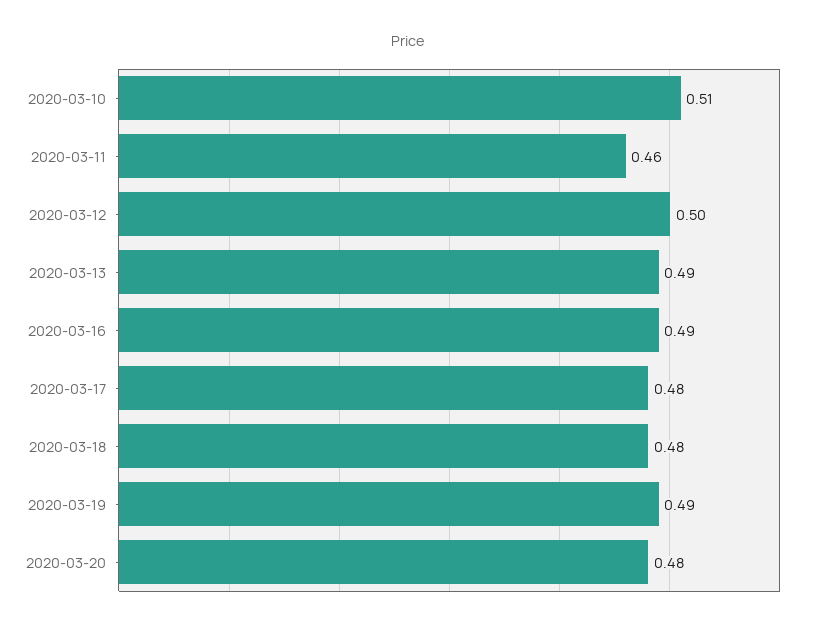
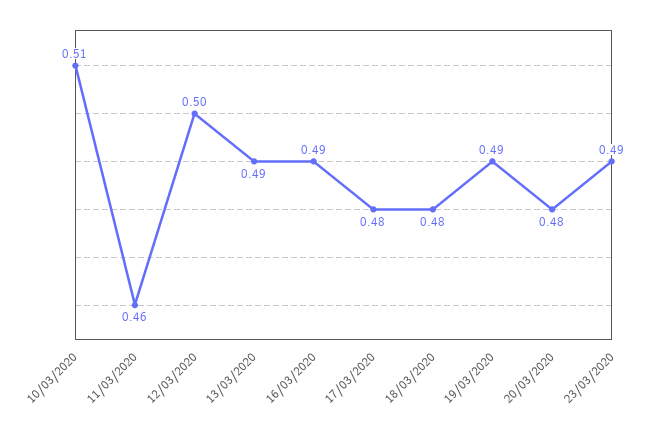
23/03/2020: none -> 0.49

